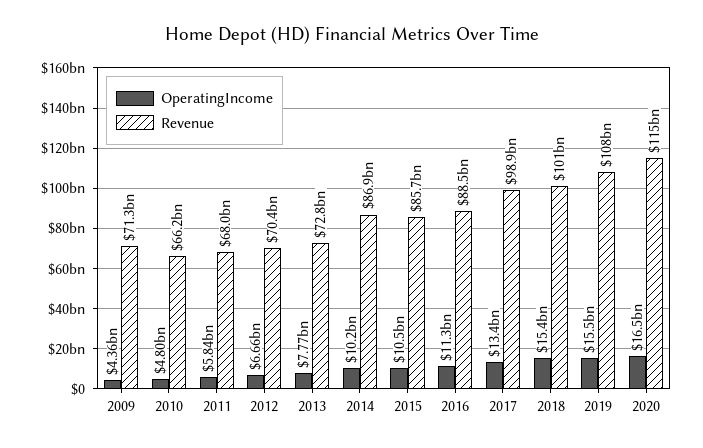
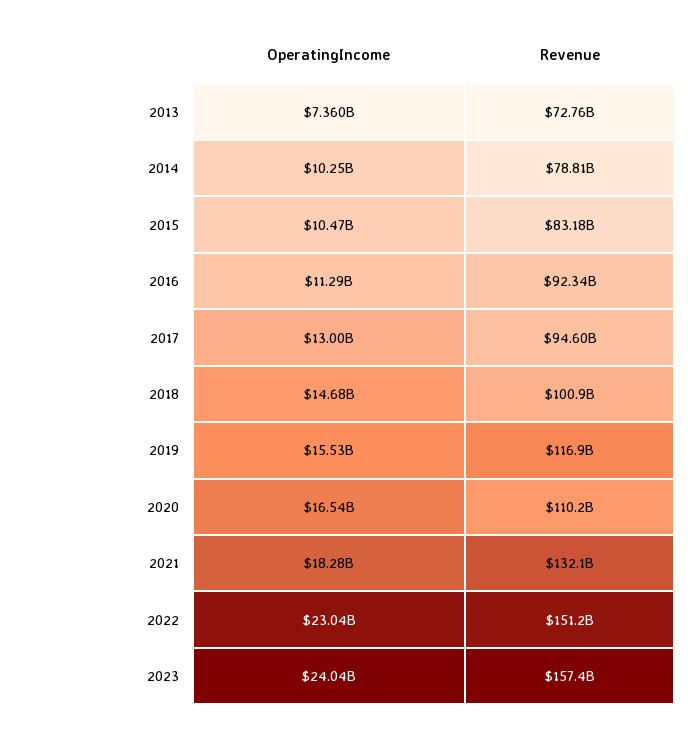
OperatingIncome, 2009: 4360000000 -> none
Revenue, 2009: 71300000000 -> none
OperatingIncome, 2010: 4800000000 -> none
Revenue, 2010: 66200000000 -> none
OperatingIncome, 2011: 5840000000 -> none
Revenue, 2011: 68000000000 -> none
OperatingIncome, 2012: 6660000000 -> none
Revenue, 2012: 70400000000 -> none
OperatingIncome, 2013: 7770000000 -> 7360000000
Revenue, 2014: 86900000000 -> 78810000000
Revenue, 2015: 85700000000 -> 83180000000
Revenue, 2016: 88500000000 -> 92340000000
OperatingIncome, 2017: 13400000000 -> 13000000000
Revenue, 2017: 98900000000 -> 94600000000
OperatingIncome, 2018: 15400000000 -> 14680000000
Revenue, 2019: 108000000000 -> 116900000000
Revenue, 2020: 115000000000 -> 110200000000
OperatingIncome, 2021: none -> 18280000000
Revenue, 2021: none -> 132100000000
OperatingIncome, 2022: none -> 23040000000
Revenue, 2022: none -> 151200000000
OperatingIncome, 2023: none -> 24040000000
Revenue, 2023: none -> 157400000000

